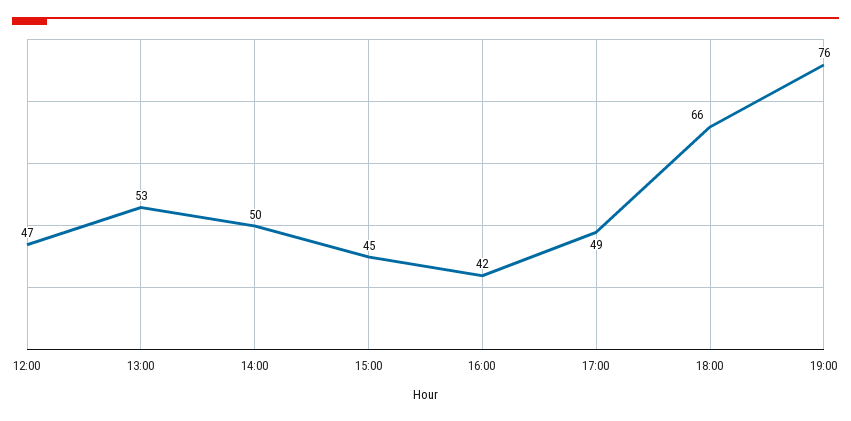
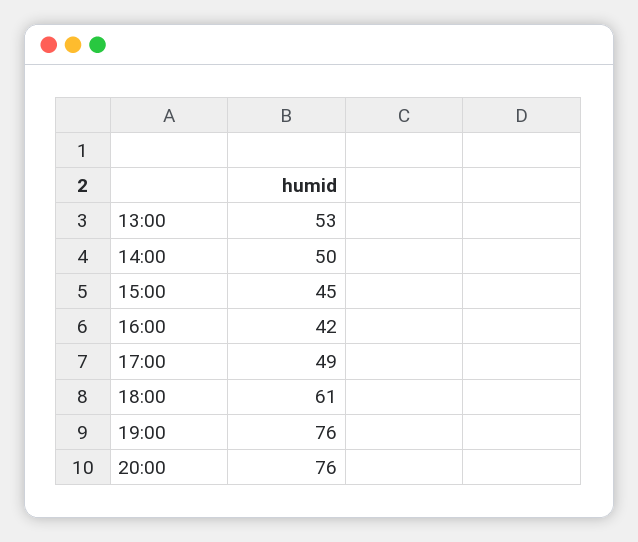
12:00: 47 -> none
18:00: 66 -> 61
20:00: none -> 76

